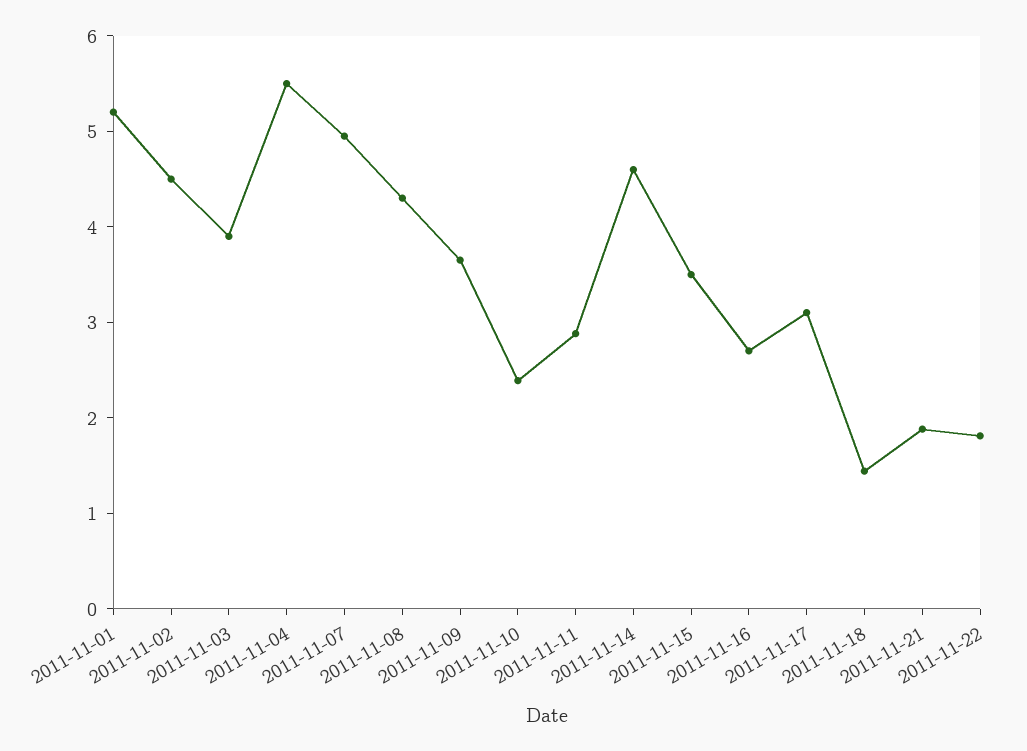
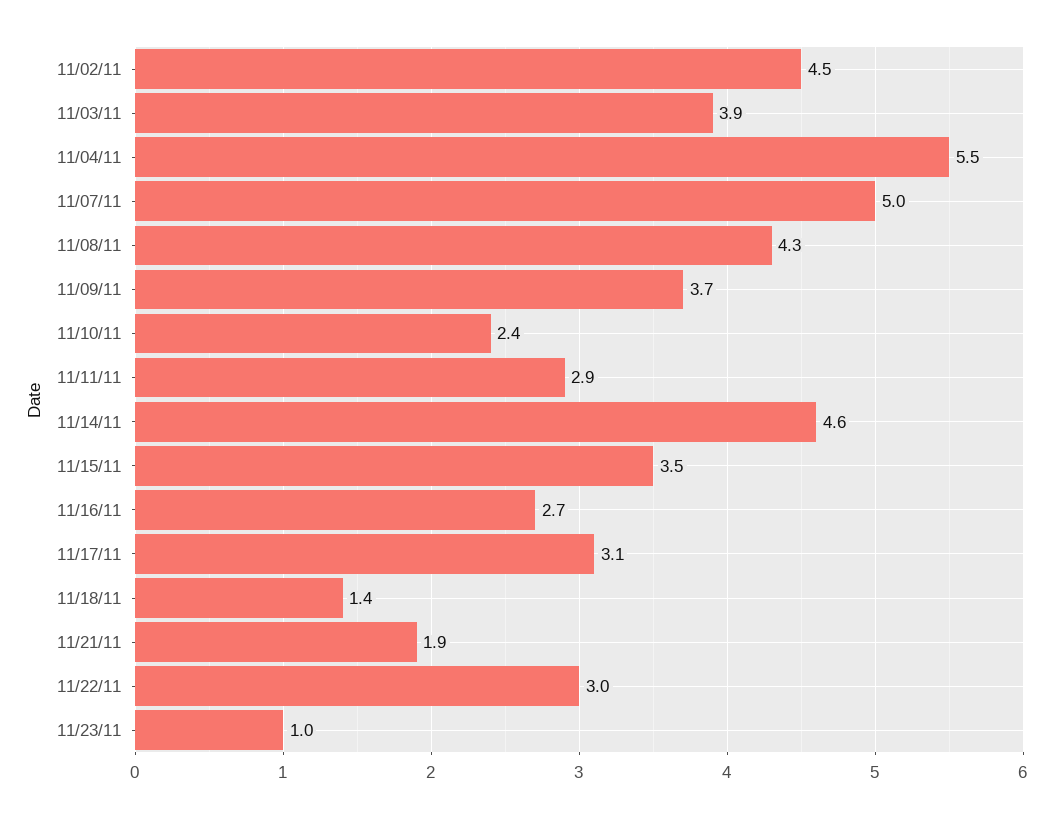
2011-11-01: 5.2 -> none
2011-11-22: 1.8 -> 3
11/23/11: none -> 1

